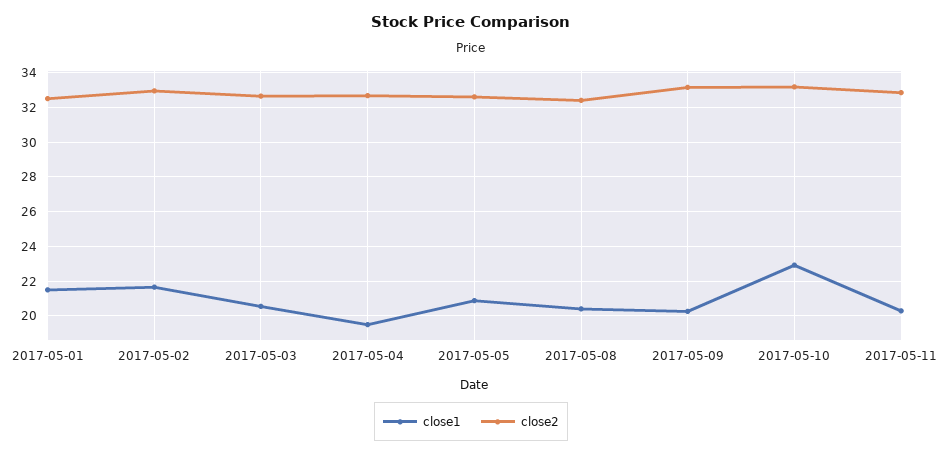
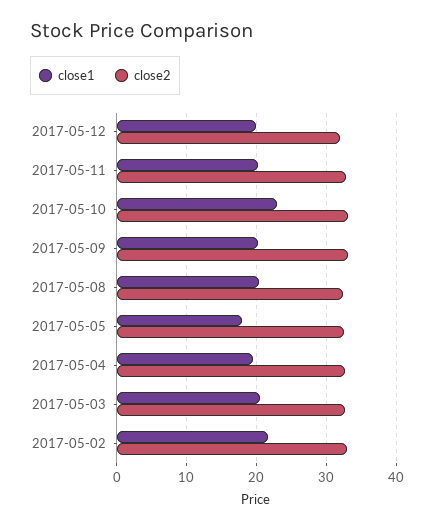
close1, 2017-05-01: 21.5 -> none
close2, 2017-05-01: 32.5 -> none
close1, 2017-05-05: 21 -> 18
close1, 2017-05-12: none -> 20
close2, 2017-05-12: none -> 32

